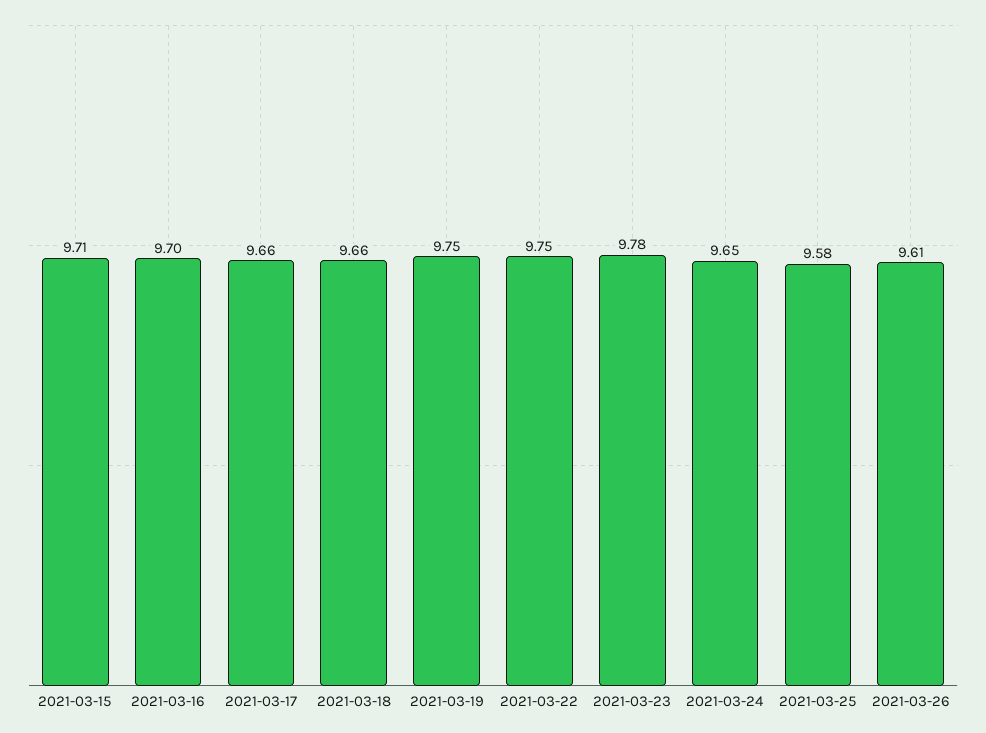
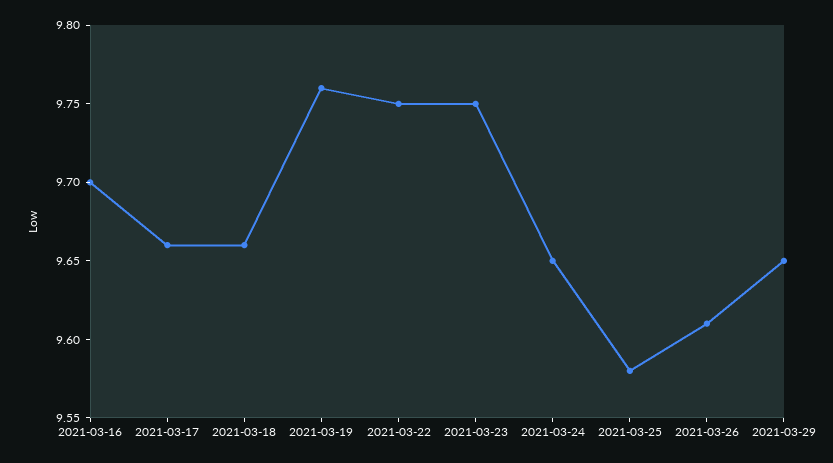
2021-03-15: 9.71 -> none
2021-03-19: 9.75 -> 9.76
2021-03-23: 9.78 -> 9.75
2021-03-29: none -> 9.65

